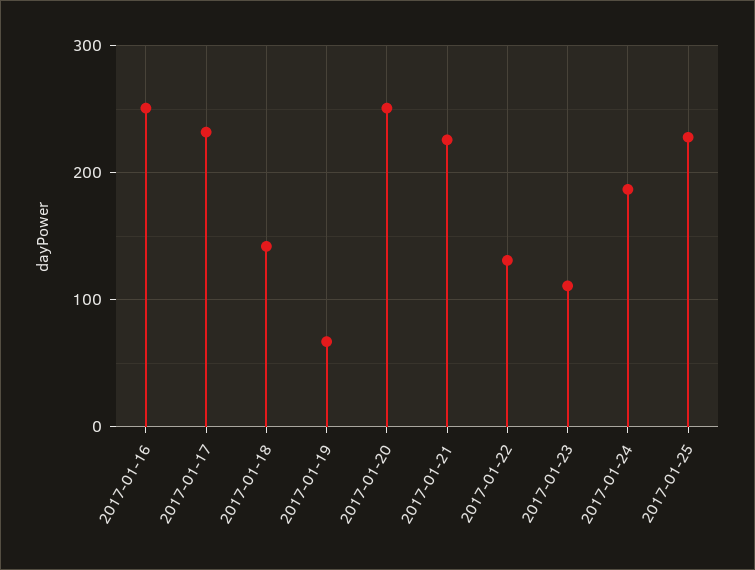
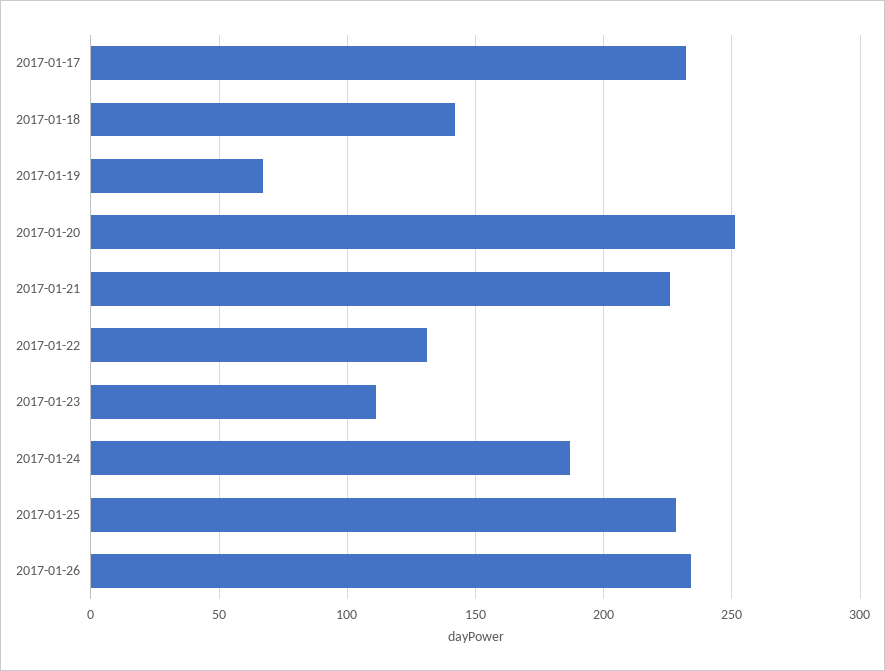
2017-01-16: 250 -> none
2017-01-26: none -> 235

